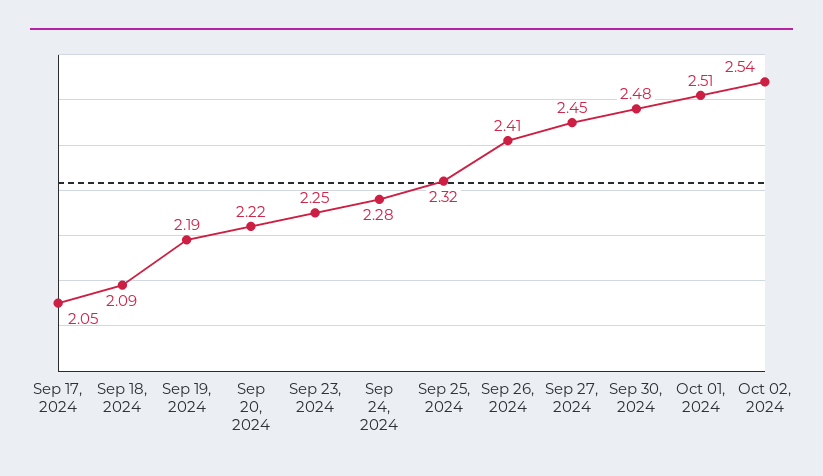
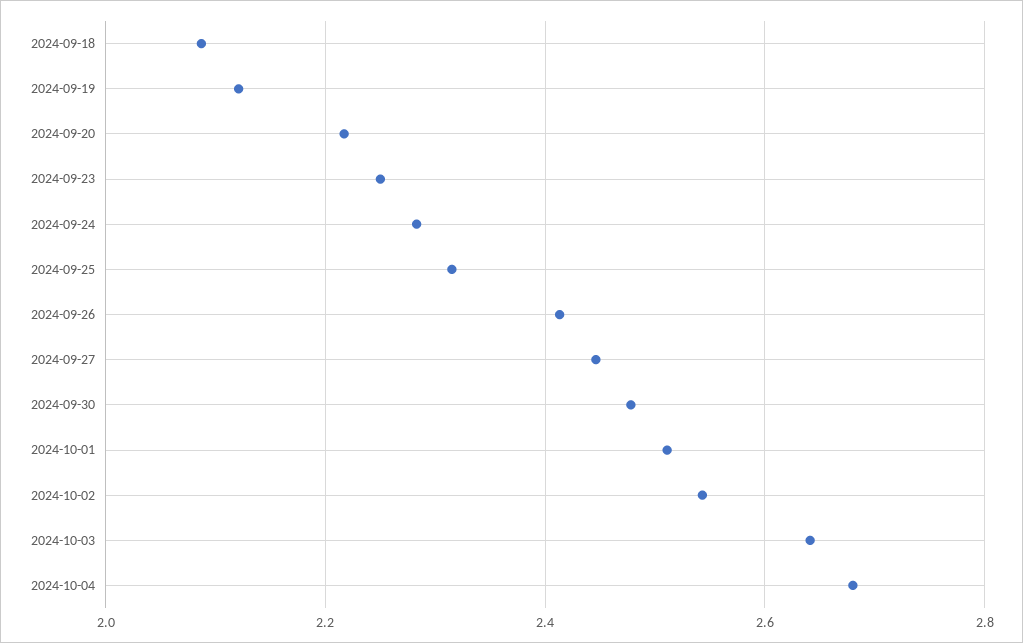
Sep 17, 2024: 2.05 -> none
Sep 19, 2024: 2.19 -> 2.12
2024-10-03: none -> 2.64
2024-10-04: none -> 2.68

